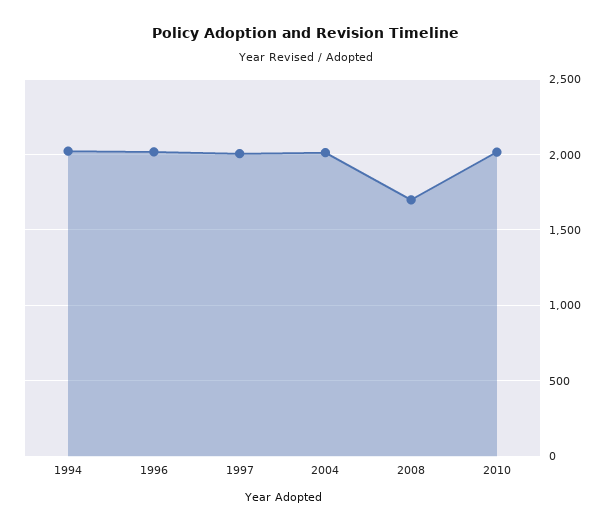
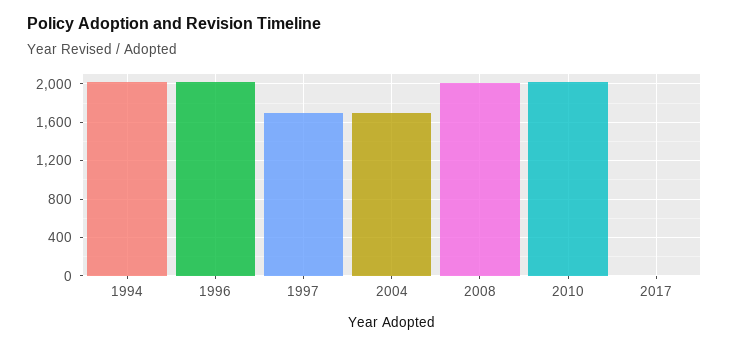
1997: 2000 -> 1700
2004: 2000 -> 1700
2008: 1700 -> 2000
2017: none -> 0

